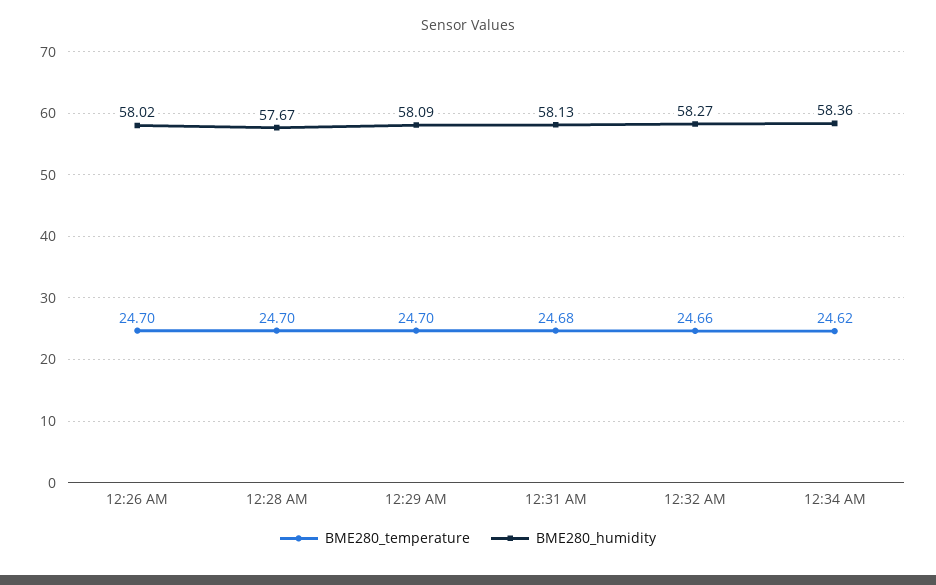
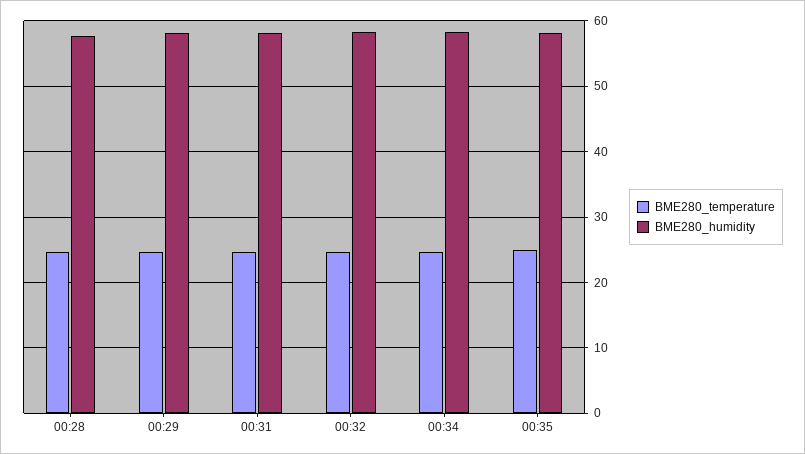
BME280_temperature, 12:26 AM: 24.7 -> none
BME280_humidity, 12:26 AM: 58.02 -> none
BME280_temperature, 00:35: none -> 25
BME280_humidity, 00:35: none -> 58

